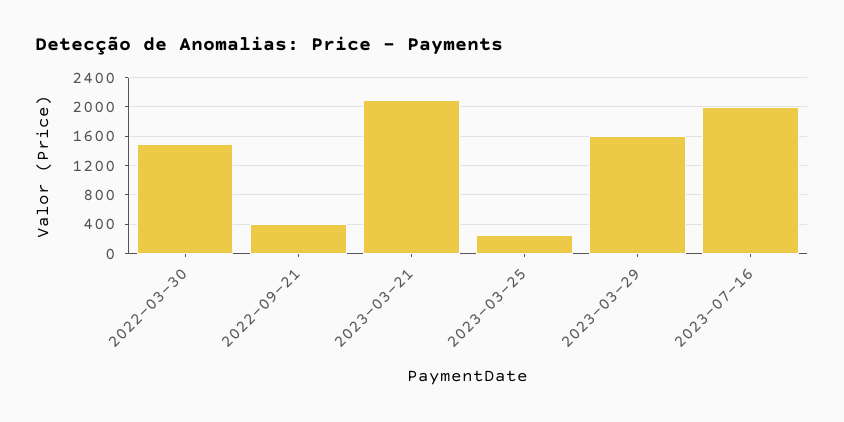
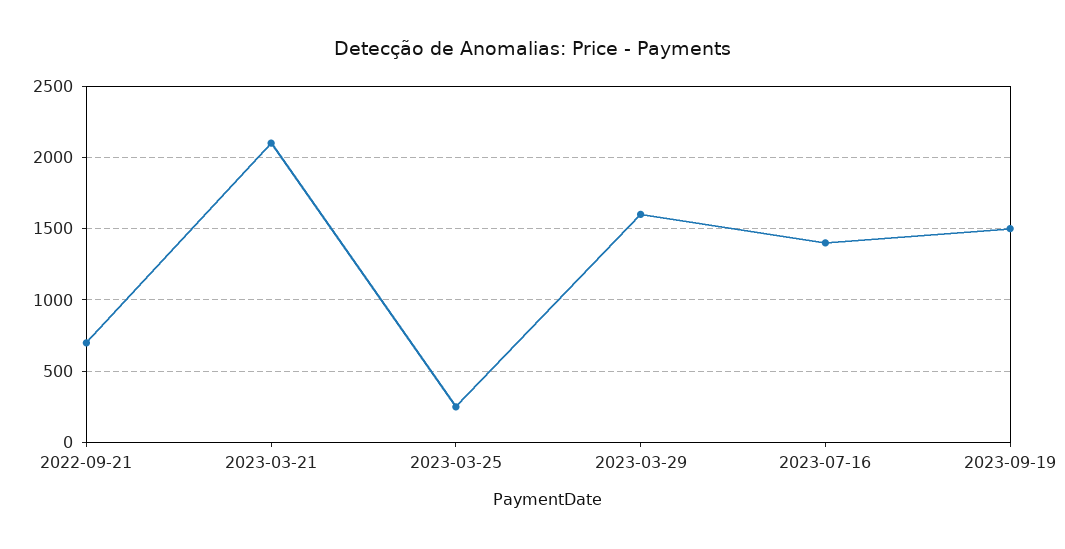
2022-03-30: 1500 -> none
2022-09-21: 400 -> 700
2023-07-16: 2000 -> 1400
2023-09-19: none -> 1500

